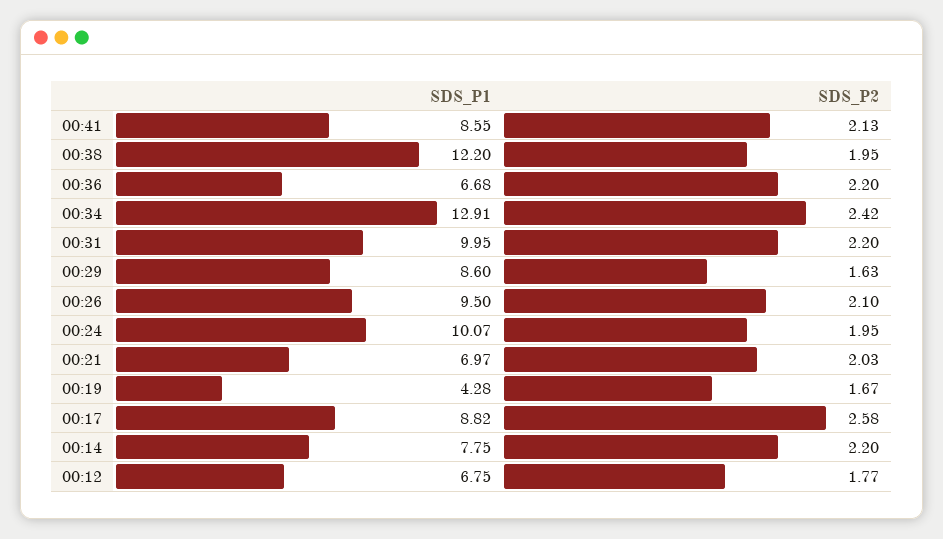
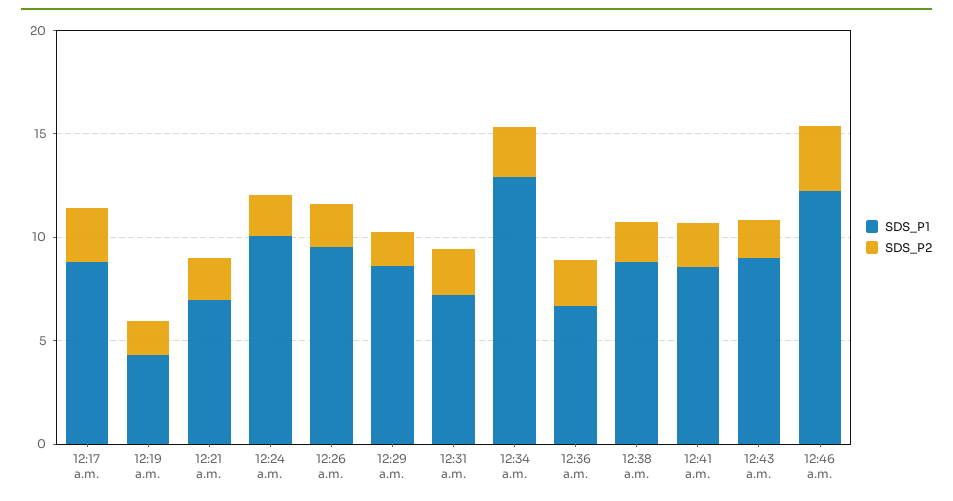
SDS_P1, 00:38: 12.2 -> 9
SDS_P1, 00:31: 9.95 -> 7
SDS_P1, 00:14: 7.75 -> none
SDS_P2, 00:14: 2.2 -> none
SDS_P1, 00:12: 6.75 -> none
SDS_P2, 00:12: 1.77 -> none
SDS_P1, 12:43 a.m.: none -> 9
SDS_P2, 12:43 a.m.: none -> 2
SDS_P1, 12:46 a.m.: none -> 12
SDS_P2, 12:46 a.m.: none -> 3

